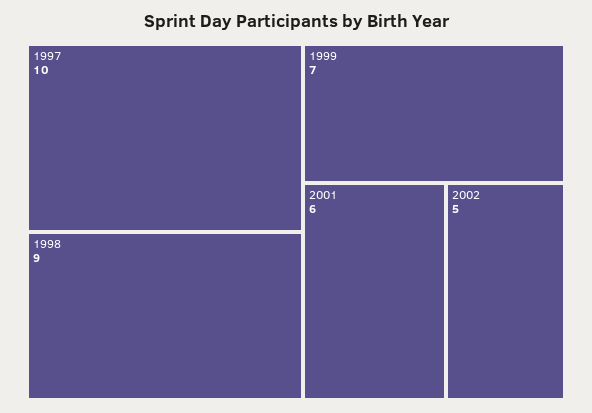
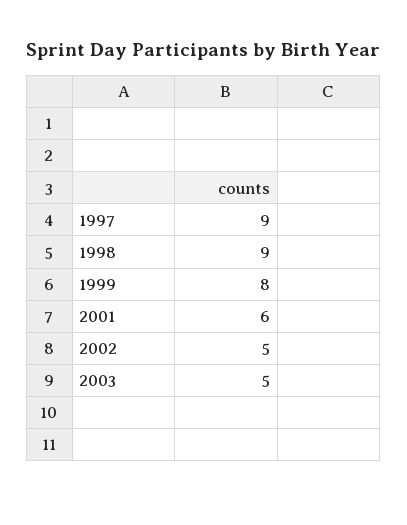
1997: 10 -> 9
1999: 7 -> 8
2003: none -> 5

